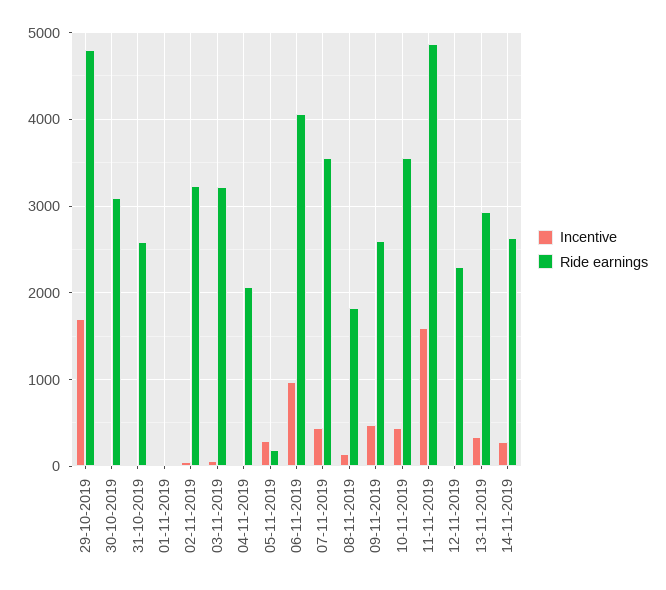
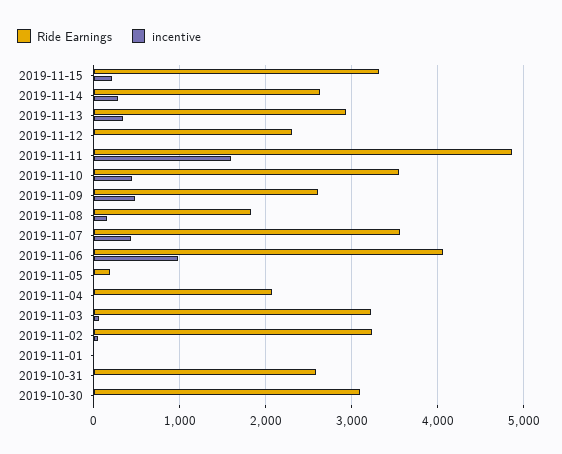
Incentive, 29-10-2019: 1700 -> none
Ride earnings, 29-10-2019: 4800 -> none
Incentive, 05-11-2019: 300 -> 0
Ride earnings, 2019-11-15: none -> 3300
Incentive, 2019-11-15: none -> 200

